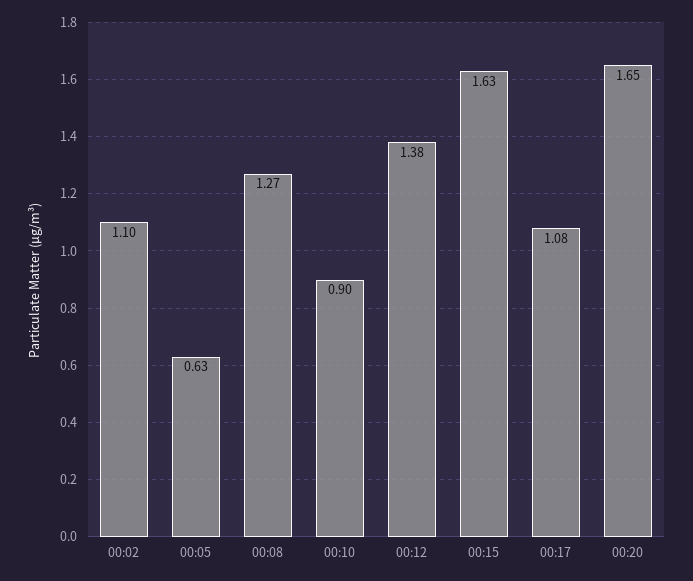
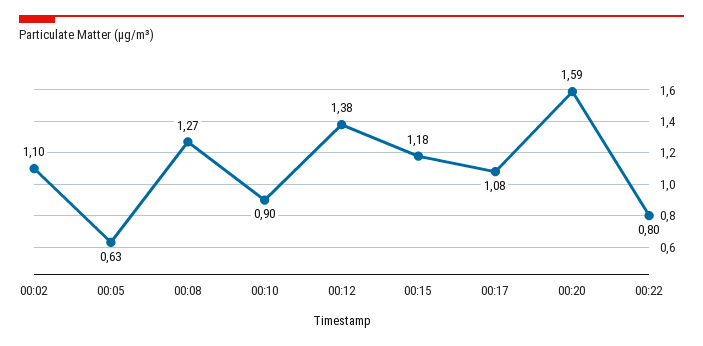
00:15: 1.63 -> 1.18
00:20: 1.65 -> 1.59
00:22: none -> 0.8

